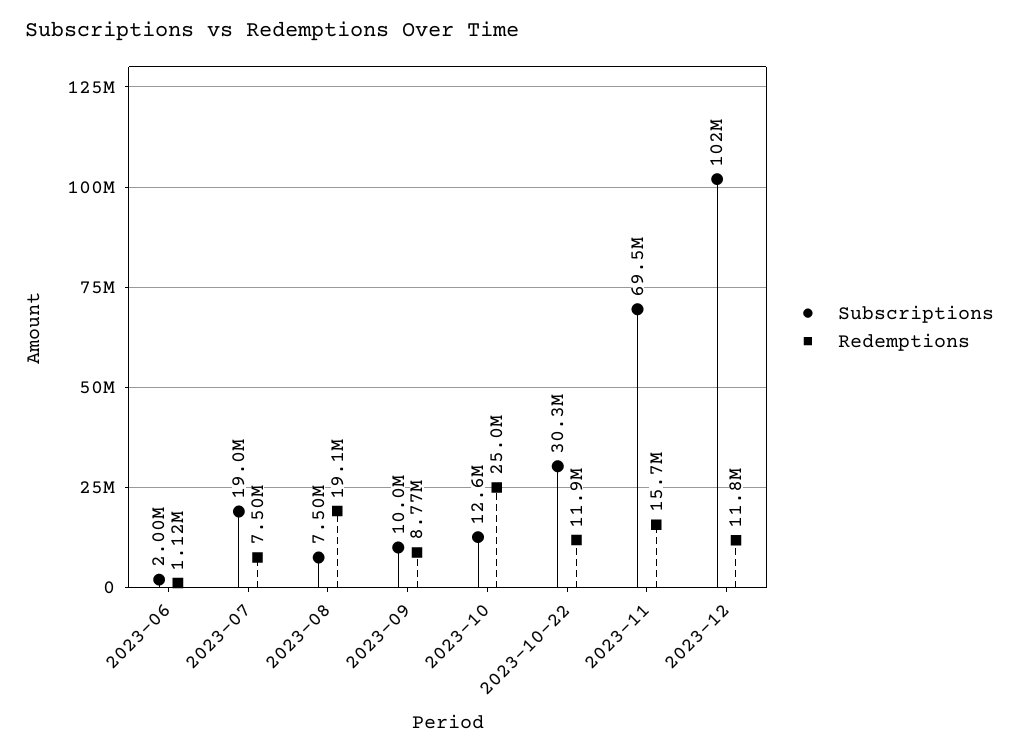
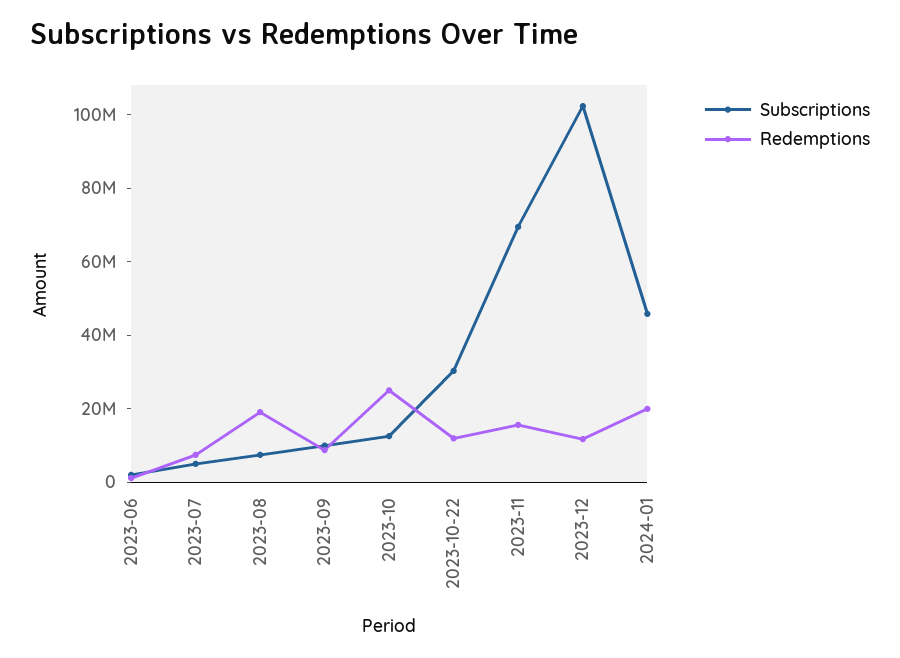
Subscriptions, 2023-07: 19000000 -> 5000000
Subscriptions, 2024-01: none -> 45000000
Redemptions, 2024-01: none -> 20000000

